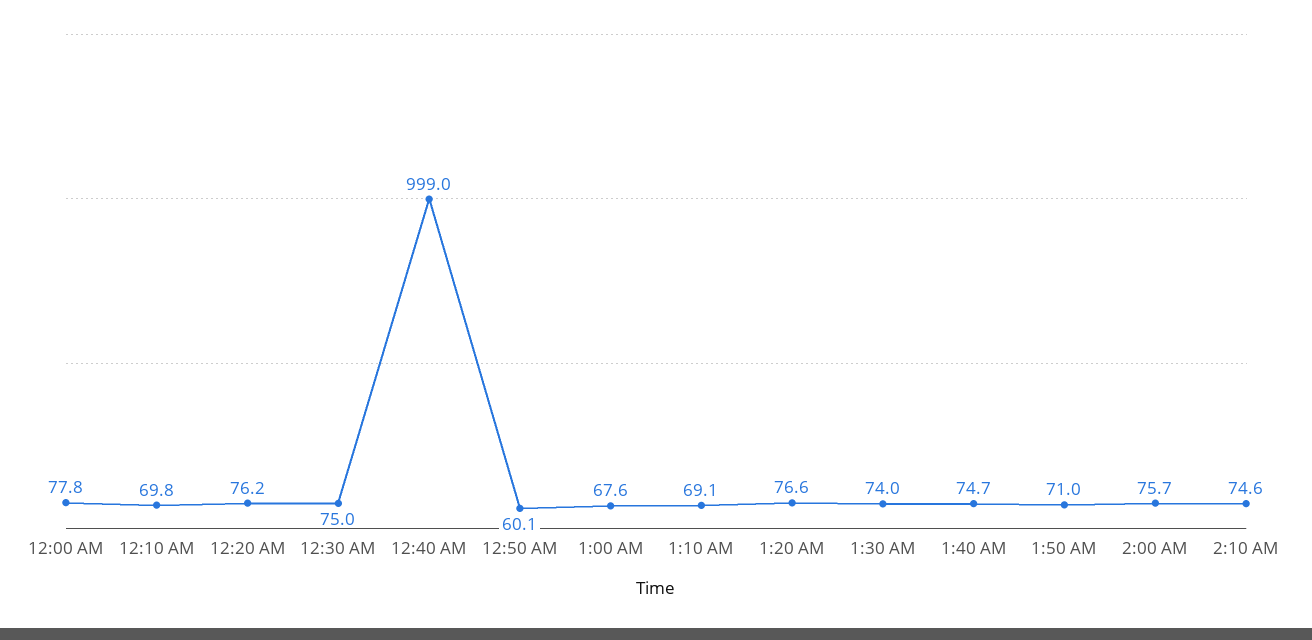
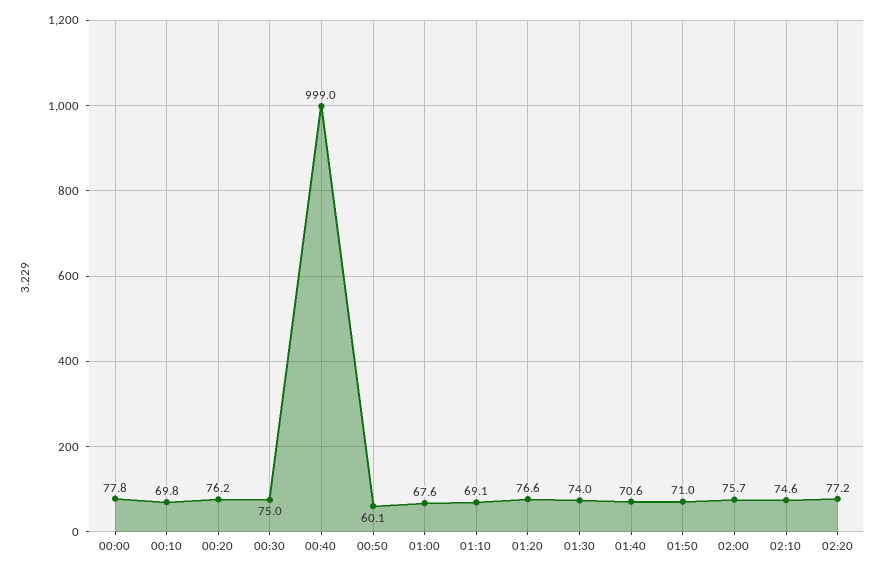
1:40 AM: 74.7 -> 70.6
02:20: none -> 77.2

